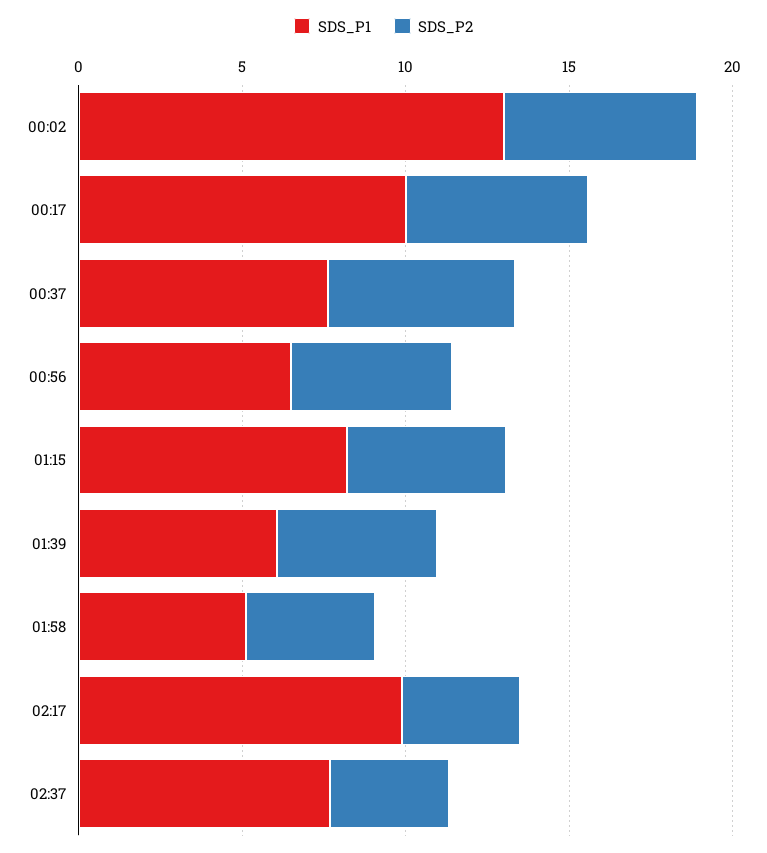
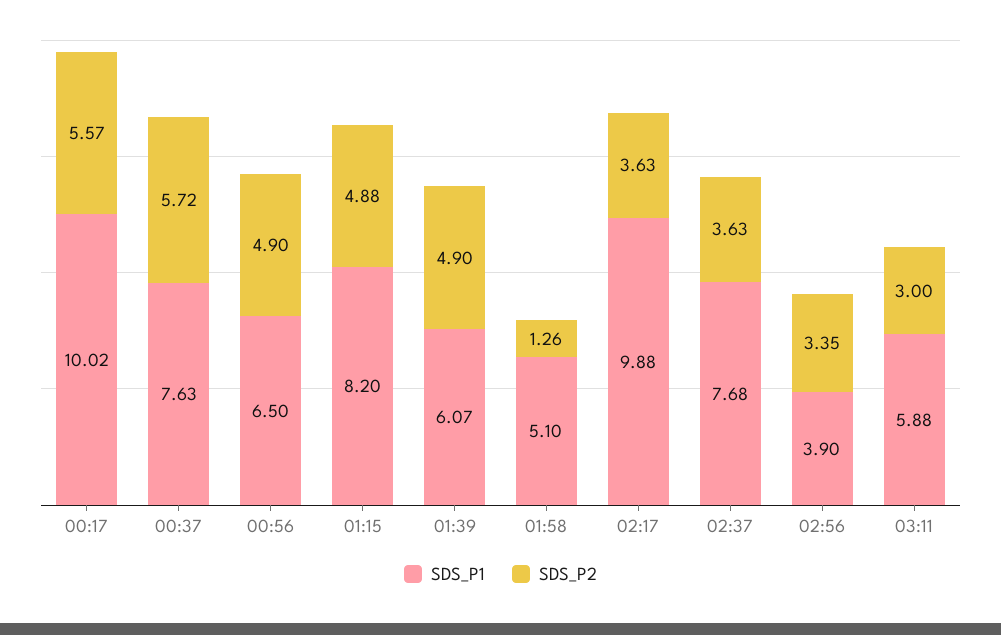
SDS_P1, 00:02: 13 -> none
SDS_P2, 00:02: 6 -> none
SDS_P2, 01:58: 4 -> 1.26
SDS_P1, 02:56: none -> 3.9
SDS_P2, 02:56: none -> 3.35
SDS_P1, 03:11: none -> 5.88
SDS_P2, 03:11: none -> 3

